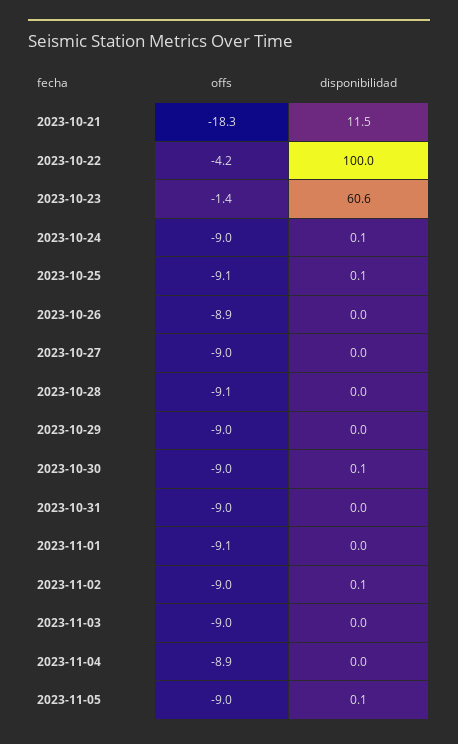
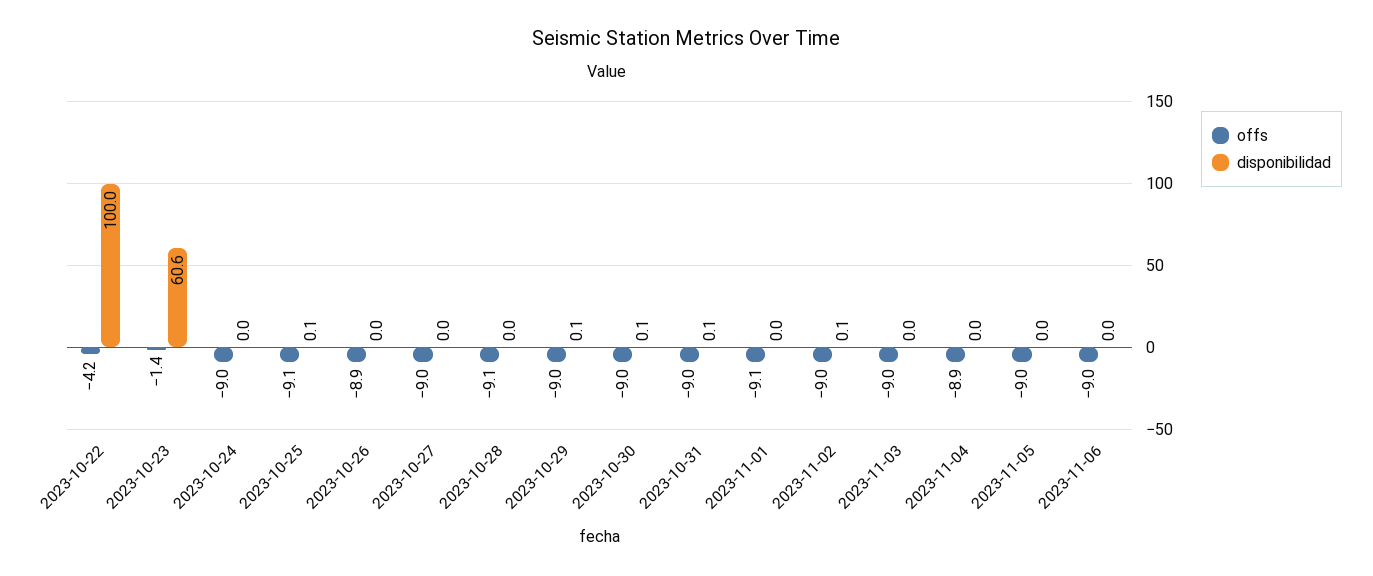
offs, 2023-10-21: -18.3 -> none
disponibilidad, 2023-10-21: 11.5 -> none
disponibilidad, 2023-10-24: 0.1 -> 0
disponibilidad, 2023-10-29: 0 -> 0.1
disponibilidad, 2023-10-31: 0 -> 0.1
disponibilidad, 2023-11-05: 0.1 -> 0
offs, 2023-11-06: none -> -9
disponibilidad, 2023-11-06: none -> 0

